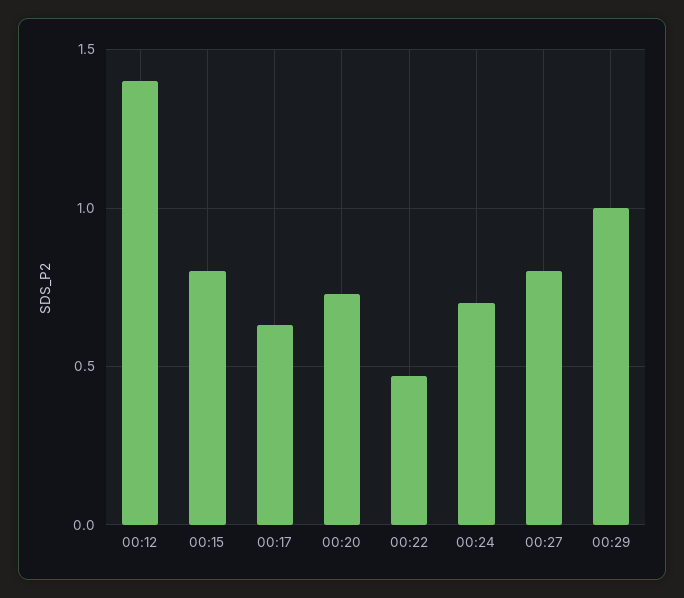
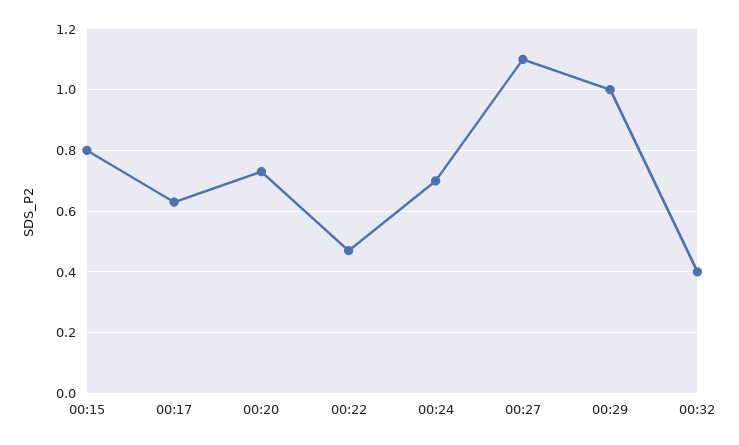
00:12: 1.4 -> none
00:27: 0.8 -> 1.1
00:32: none -> 0.4

